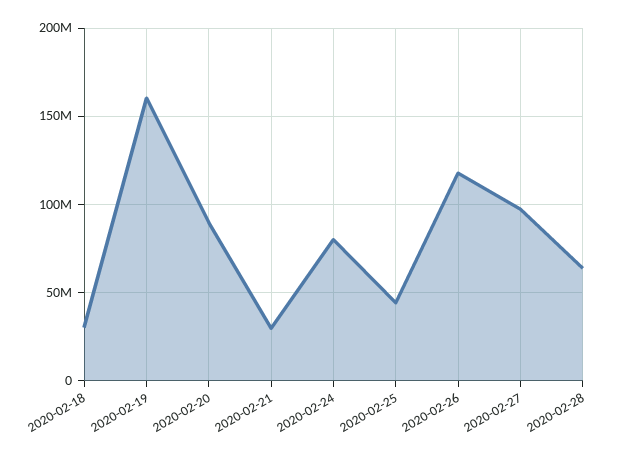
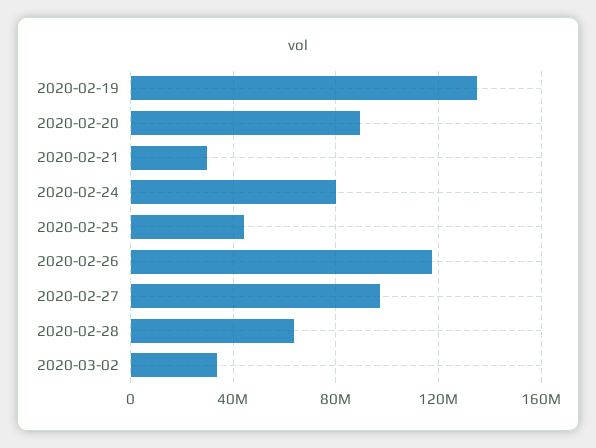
2020-02-18: 30000000 -> none
2020-02-19: 160000000 -> 135000000
2020-03-02: none -> 35000000

